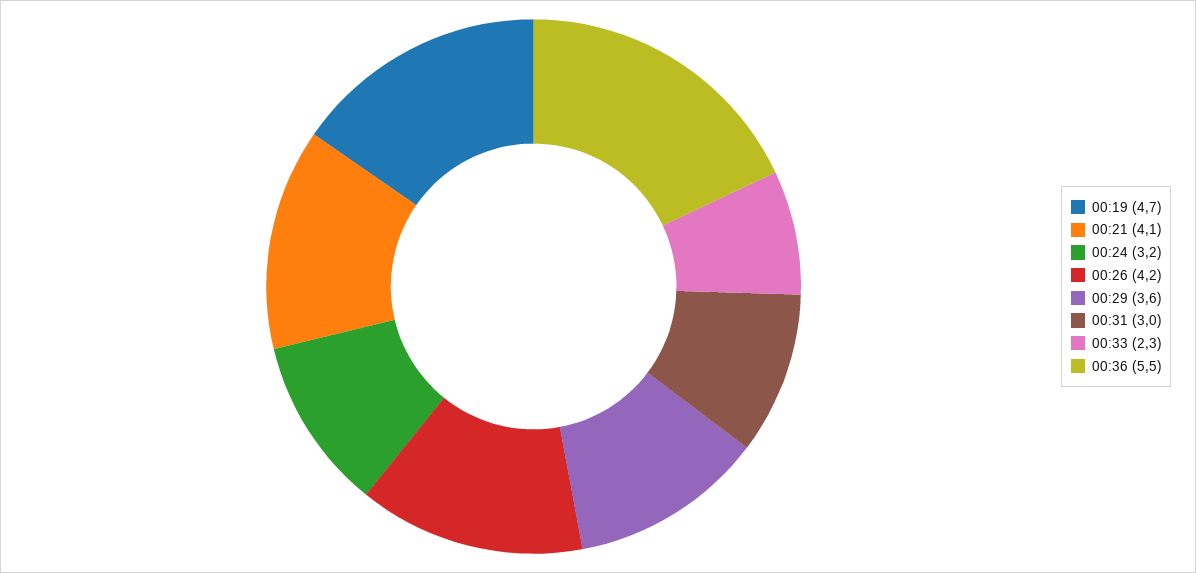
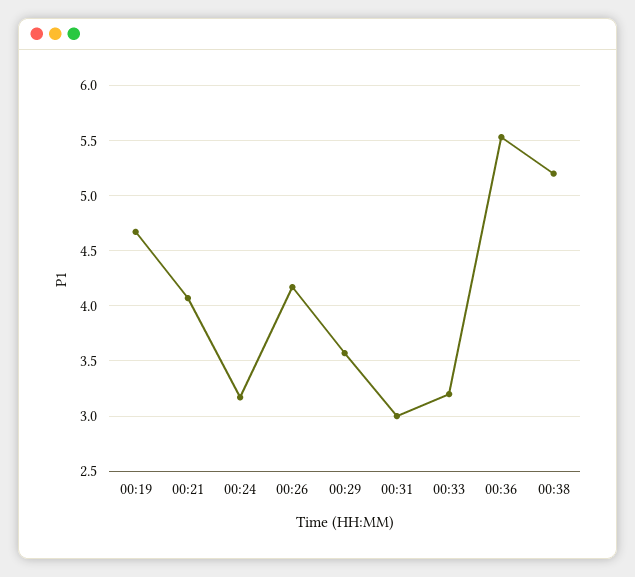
00:33: 2.3 -> 3.2
00:38: none -> 5.2

